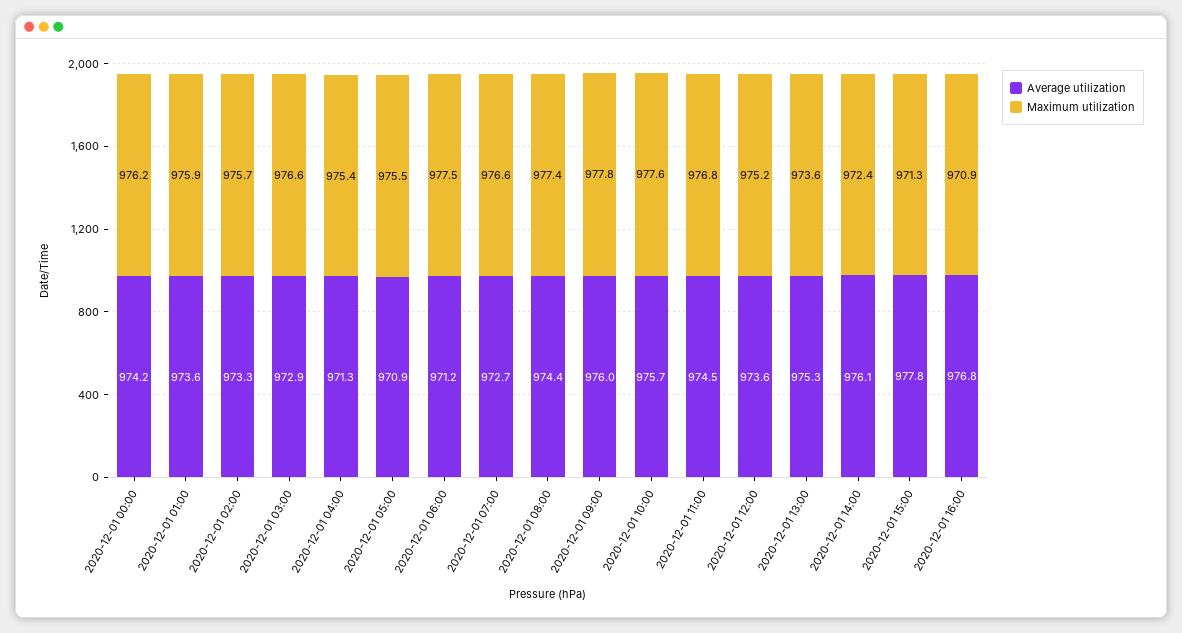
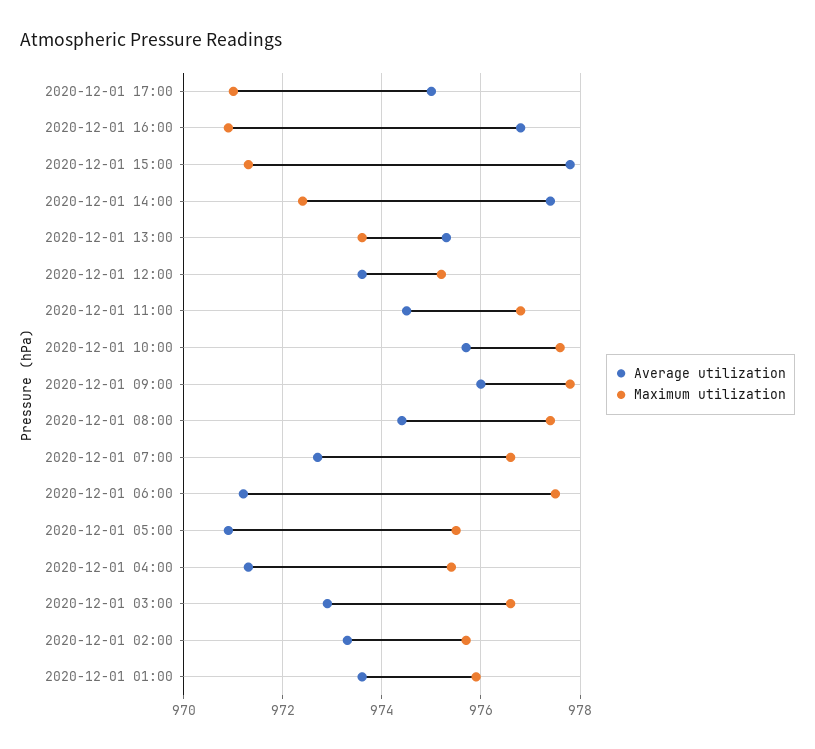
Average utilization, 2020-12-01 00:00: 974.2 -> none
Maximum utilization, 2020-12-01 00:00: 976.2 -> none
Average utilization, 2020-12-01 14:00: 976.1 -> 977.5
Average utilization, 2020-12-01 17:00: none -> 975
Maximum utilization, 2020-12-01 17:00: none -> 971

